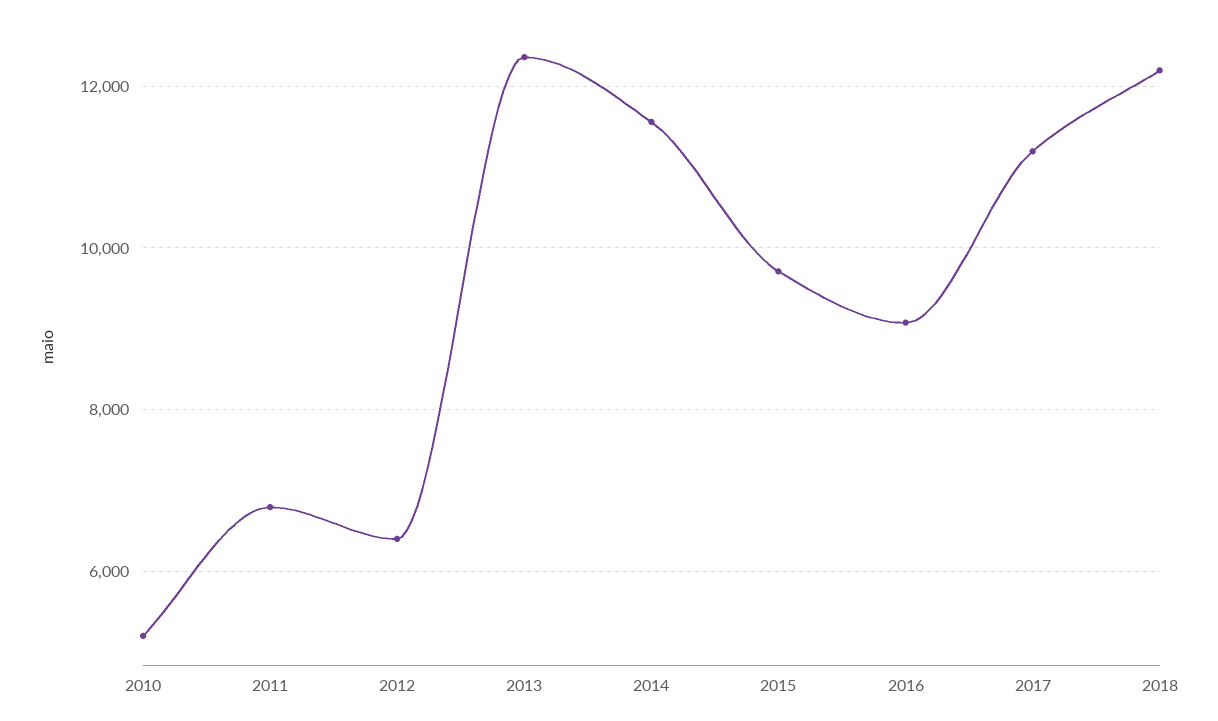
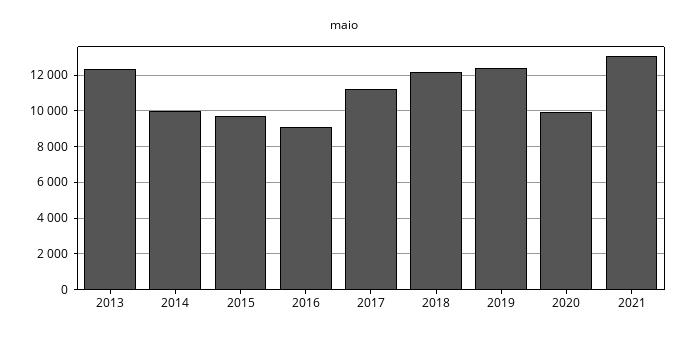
2010: 5200 -> none
2011: 6800 -> none
2012: 6400 -> none
2014: 11600 -> 10000
2019: none -> 12500
2020: none -> 10000
2021: none -> 13000

